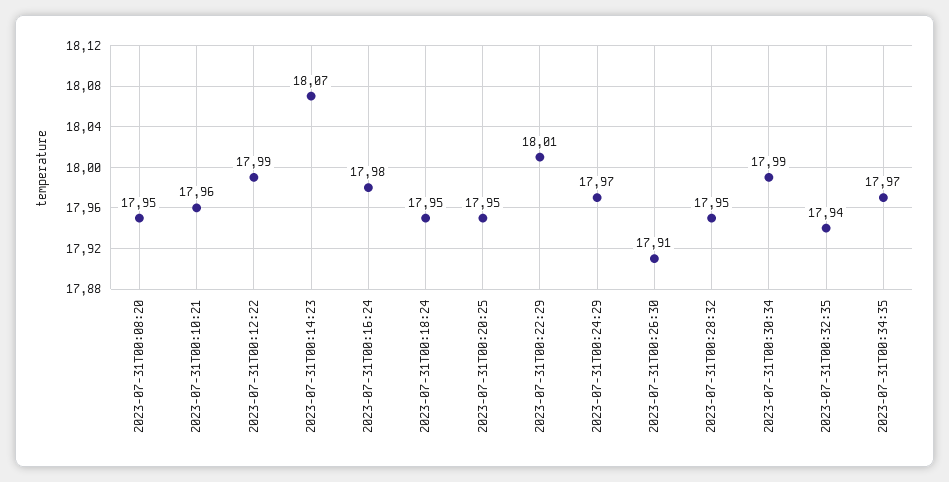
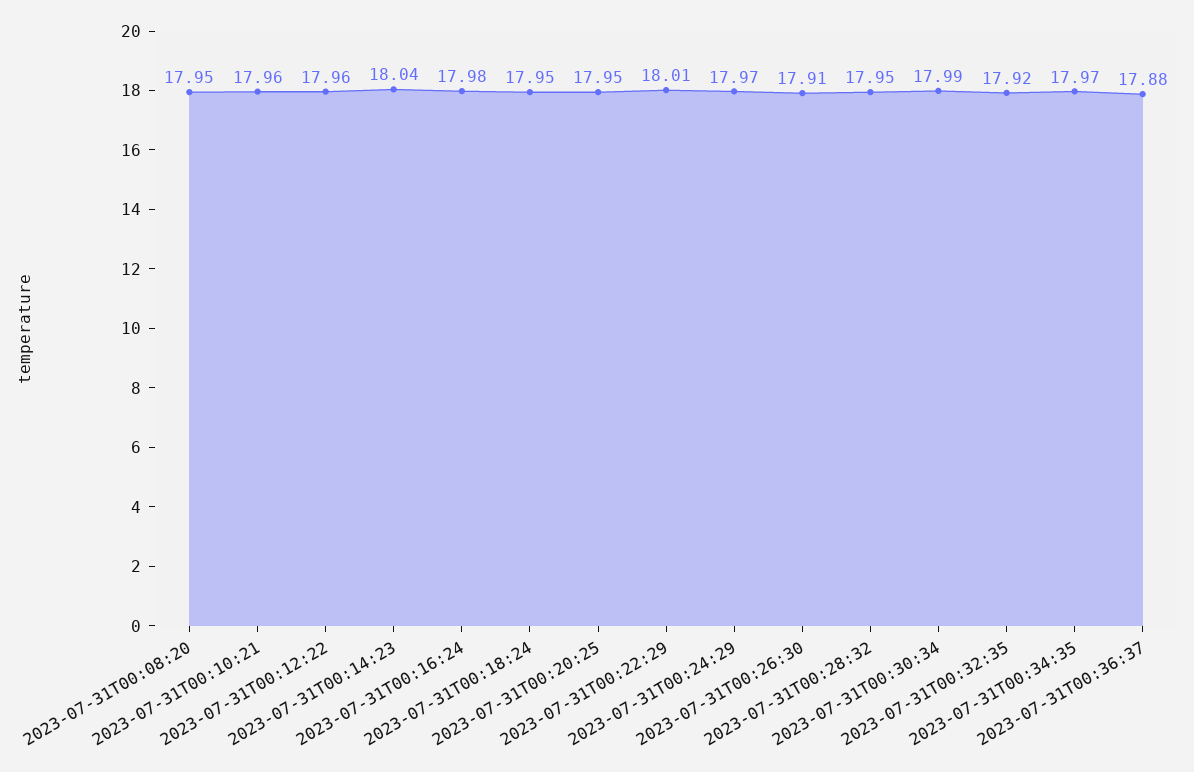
2023-07-31T00:12:22: 17.99 -> 17.96
2023-07-31T00:14:23: 18.07 -> 18.04
2023-07-31T00:32:35: 17.94 -> 17.92
2023-07-31T00:36:37: none -> 17.88

